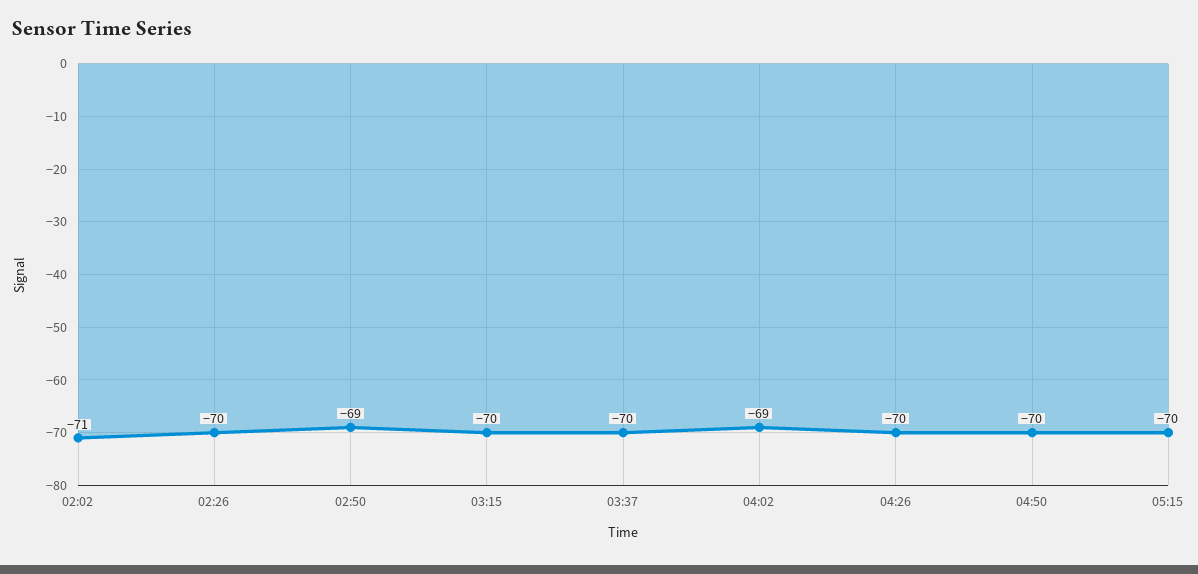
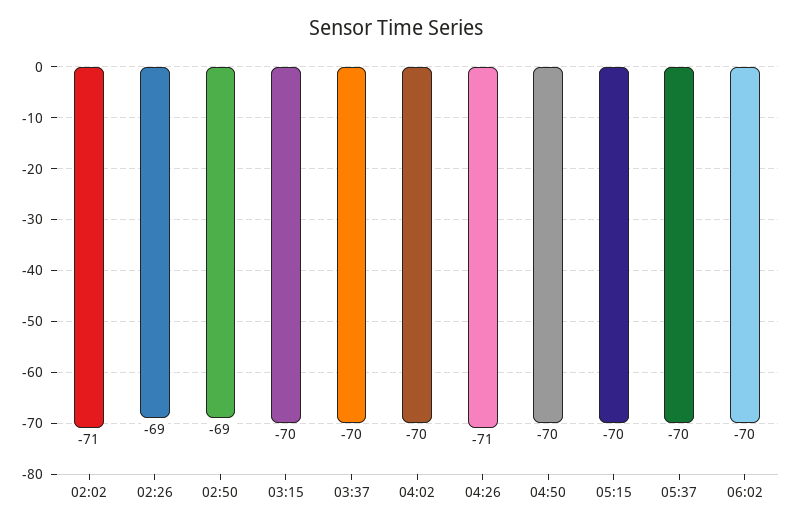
02:26: -70 -> -69
04:02: -69 -> -70
04:26: -70 -> -71
05:37: none -> -70
06:02: none -> -70

